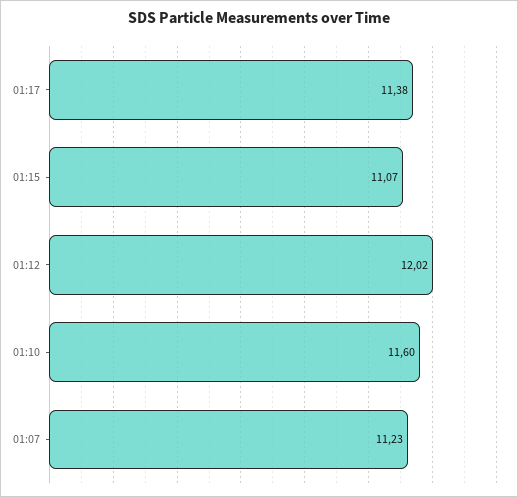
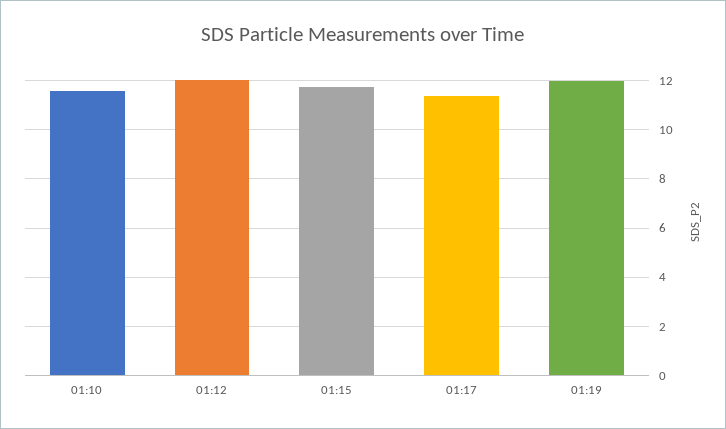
01:15: 11.07 -> 11.75
01:07: 11.23 -> none
01:19: none -> 12

